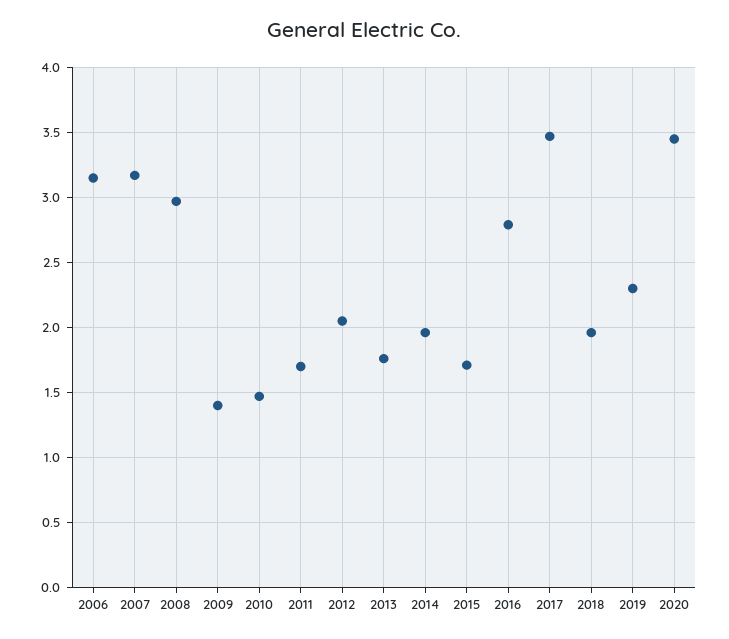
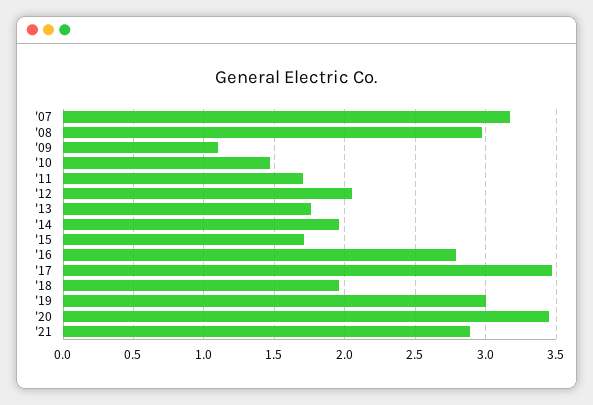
2006: 3.15 -> none
2009: 1.4 -> 1.1
2019: 2.3 -> 3
'21: none -> 2.9

